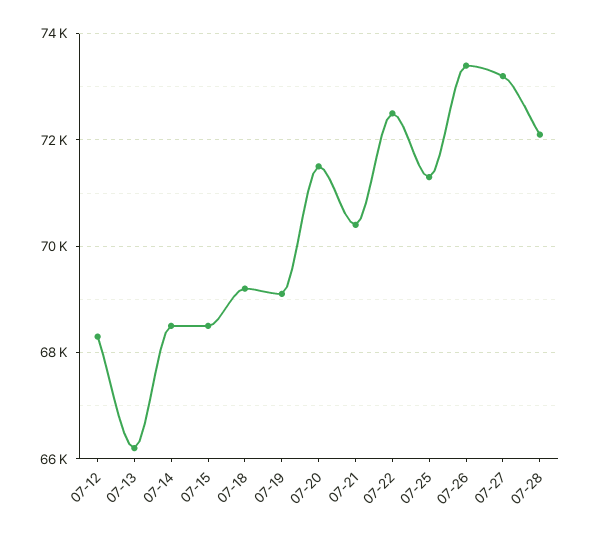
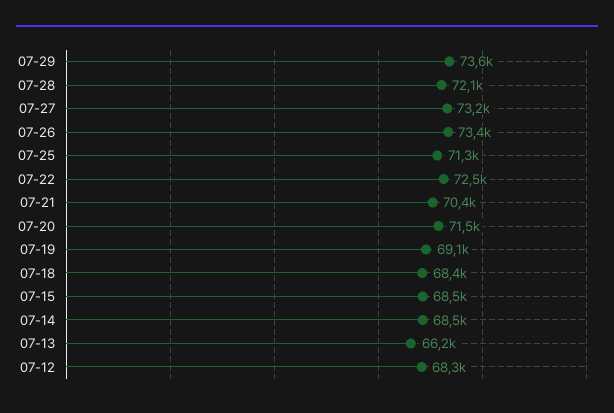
07-18: 69200 -> 68400
07-29: none -> 73600

